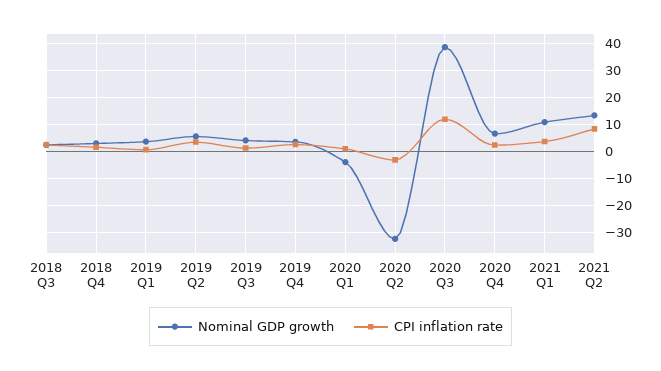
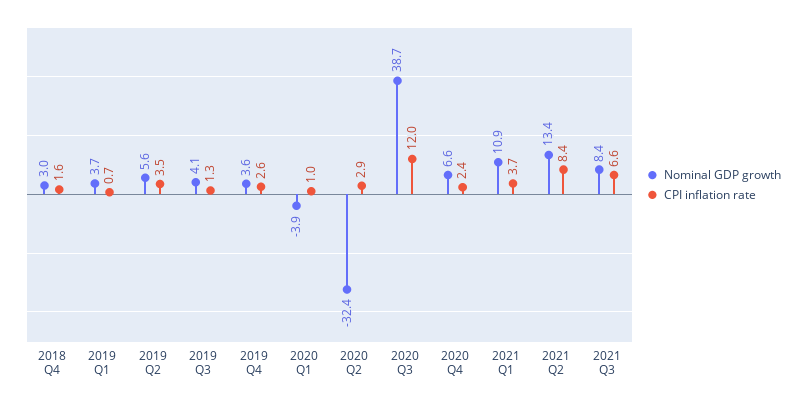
Nominal GDP growth, 2018 Q3: 2.5 -> none
CPI inflation rate, 2018 Q3: 2.5 -> none
CPI inflation rate, 2020 Q2: -2.5 -> 2.9
Nominal GDP growth, 2021 Q3: none -> 8.4
CPI inflation rate, 2021 Q3: none -> 6.6

